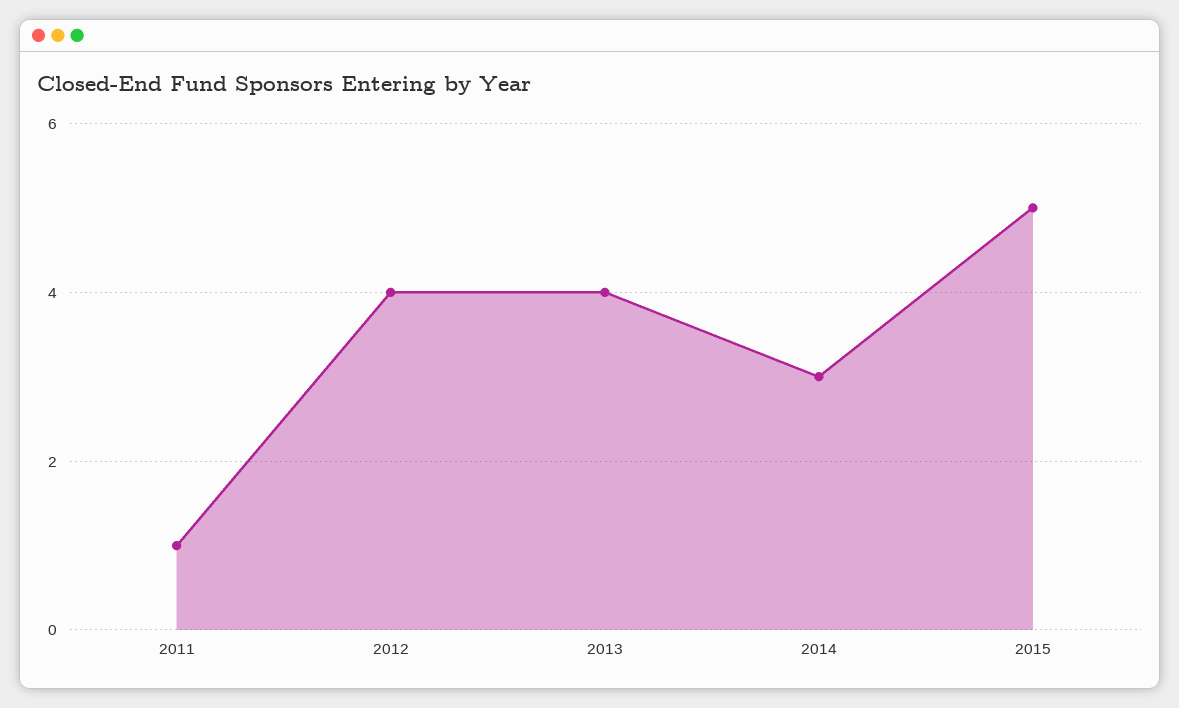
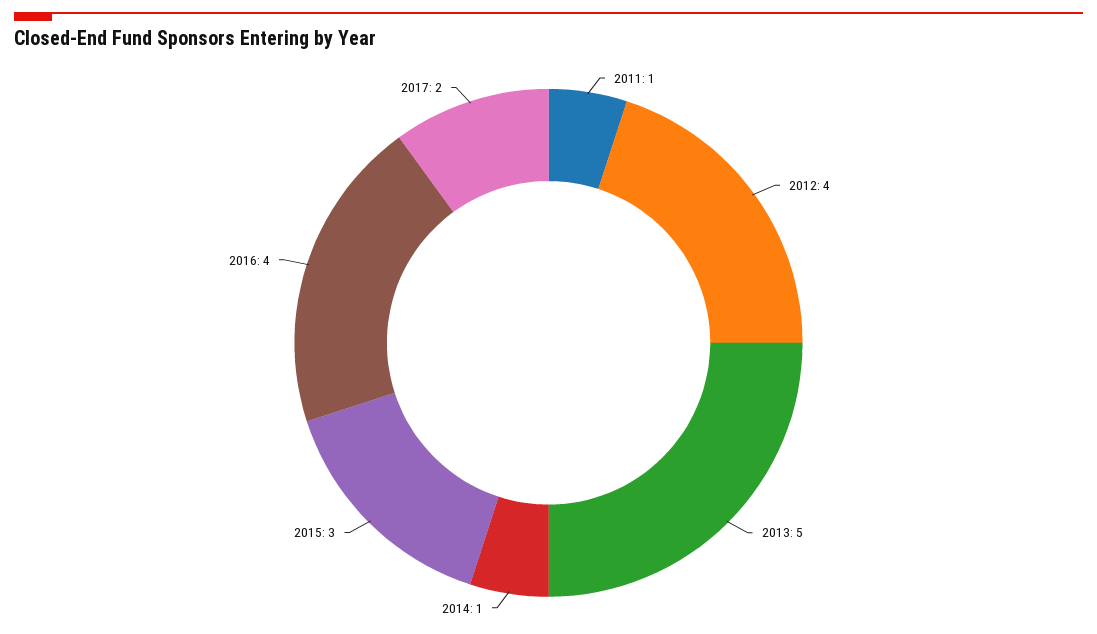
2013: 4 -> 5
2014: 3 -> 1
2015: 5 -> 3
2016: none -> 4
2017: none -> 2

